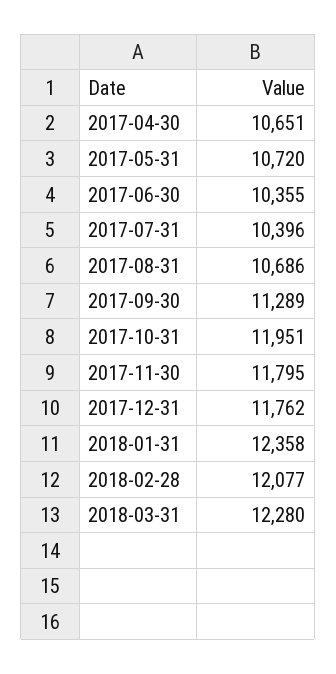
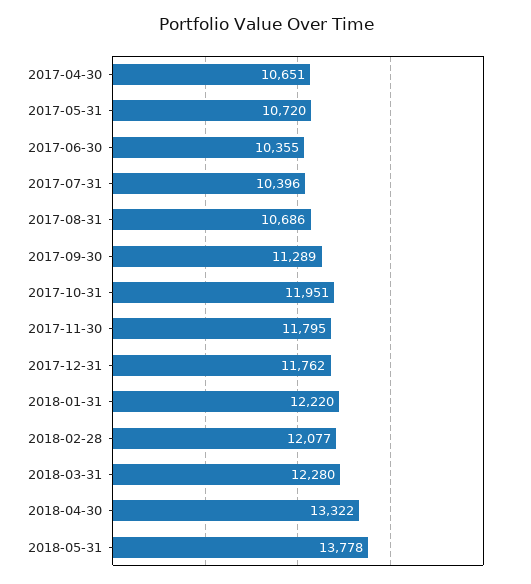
2018-01-31: 12358 -> 12220
2018-04-30: none -> 13322
2018-05-31: none -> 13778

